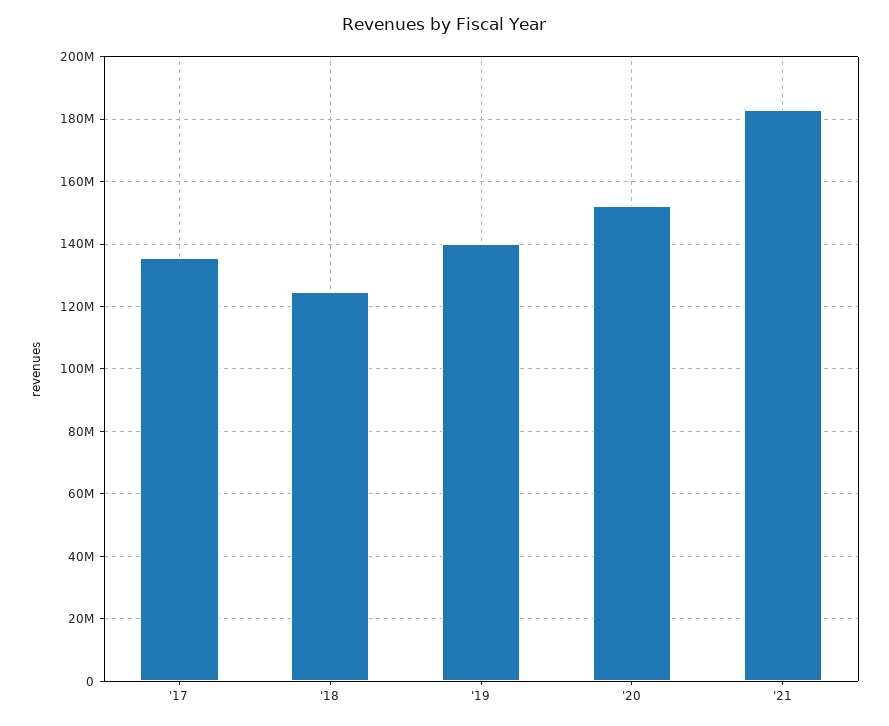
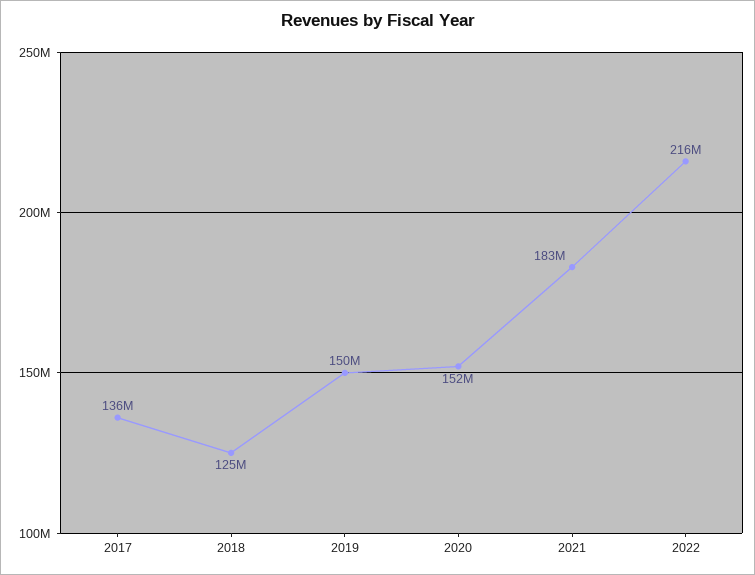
'19: 140000000 -> 150000000
2022: none -> 216000000

